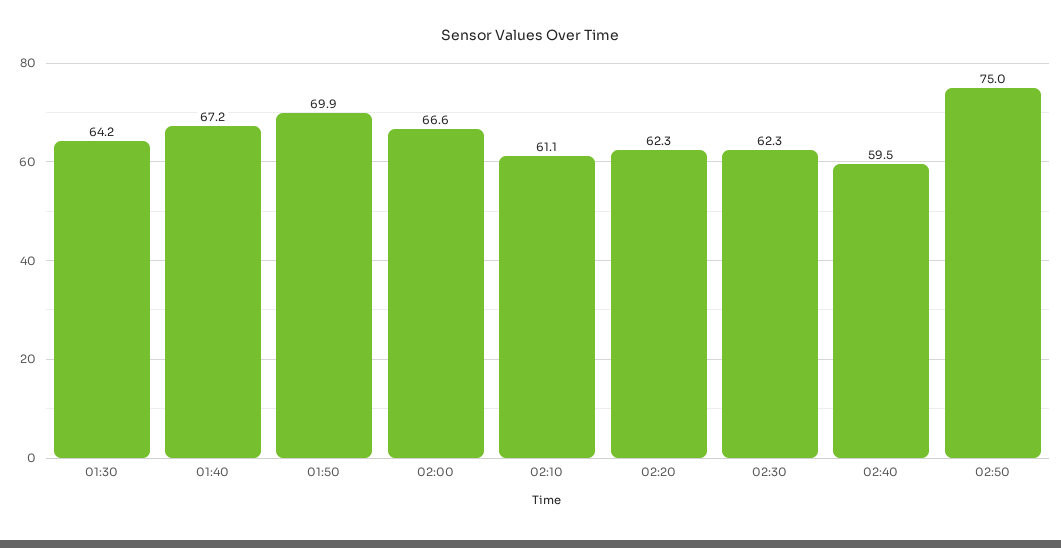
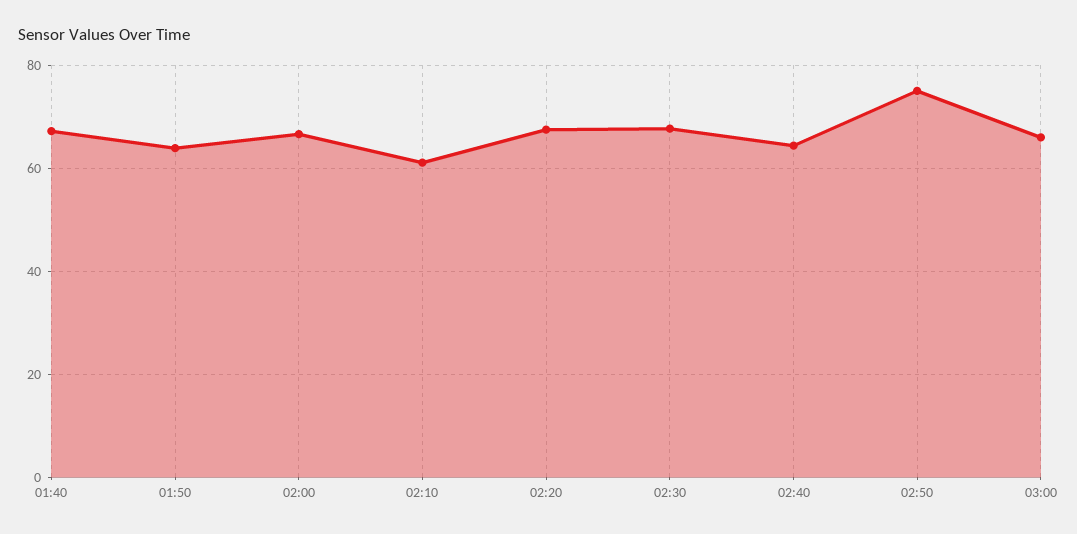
01:30: 64.2 -> none
01:50: 69.9 -> 64
02:20: 62.3 -> 68
02:30: 62.3 -> 68
02:40: 59.5 -> 64
03:00: none -> 66

